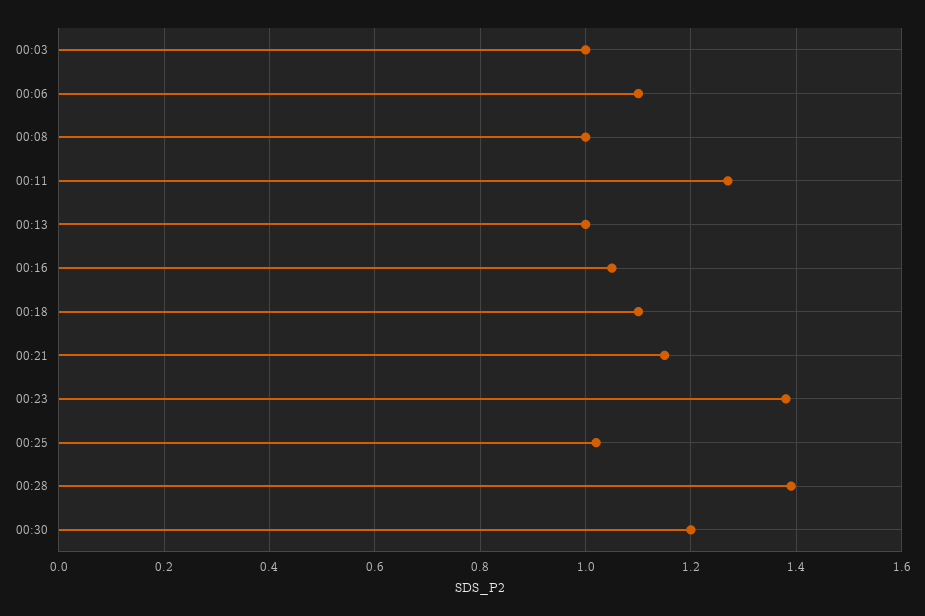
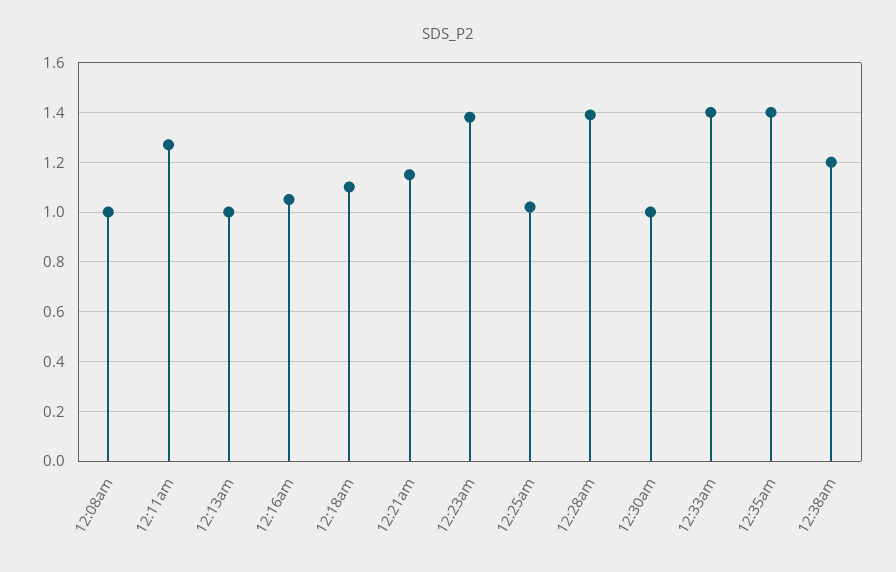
00:03: 1 -> none
00:06: 1.1 -> none
00:30: 1.2 -> 1
12:33am: none -> 1.4
12:35am: none -> 1.4
12:38am: none -> 1.2

